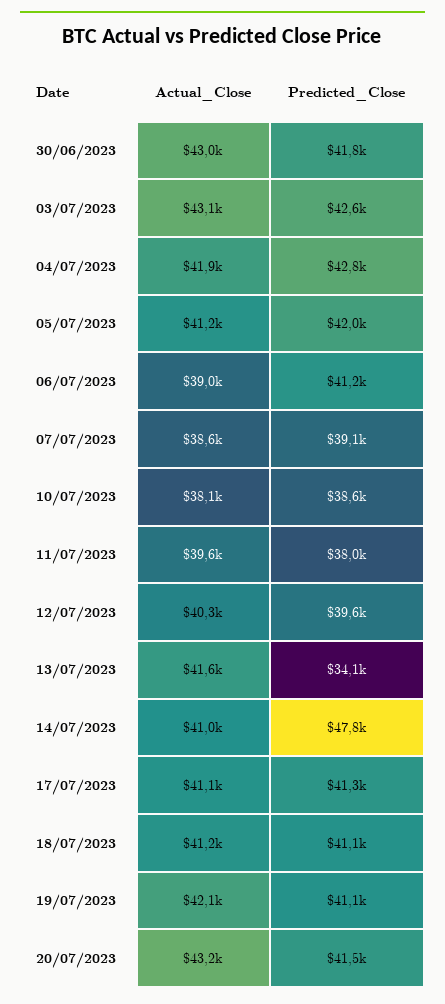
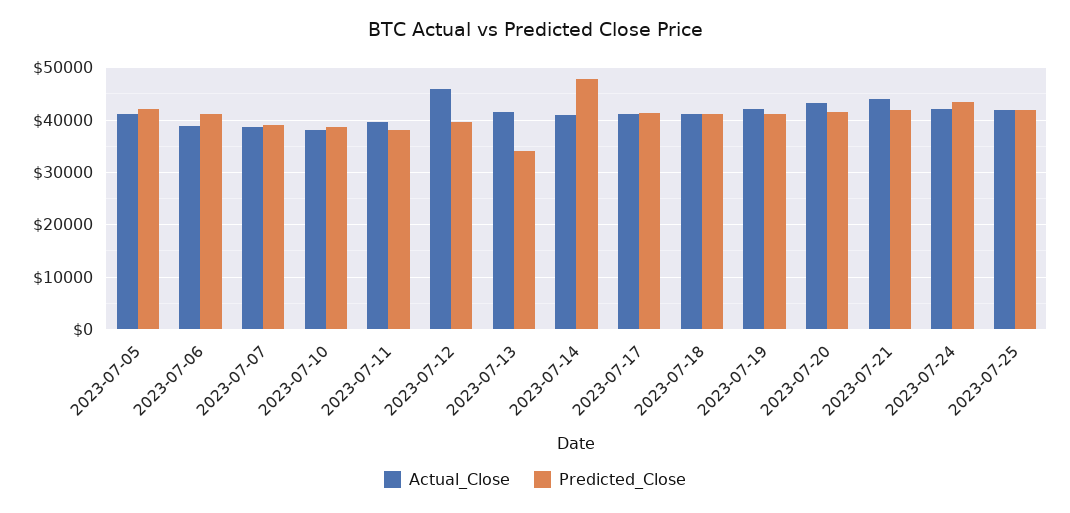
Actual_Close, 30/06/2023: 43000 -> none
Predicted_Close, 30/06/2023: 41800 -> none
Actual_Close, 03/07/2023: 43100 -> none
Predicted_Close, 03/07/2023: 42600 -> none
Actual_Close, 04/07/2023: 41900 -> none
Predicted_Close, 04/07/2023: 42800 -> none
Actual_Close, 12/07/2023: 40300 -> 46000
Actual_Close, 2023-07-21: none -> 44000
Predicted_Close, 2023-07-21: none -> 42000
Actual_Close, 2023-07-24: none -> 42000
Predicted_Close, 2023-07-24: none -> 44000
Actual_Close, 2023-07-25: none -> 42000
Predicted_Close, 2023-07-25: none -> 42000

